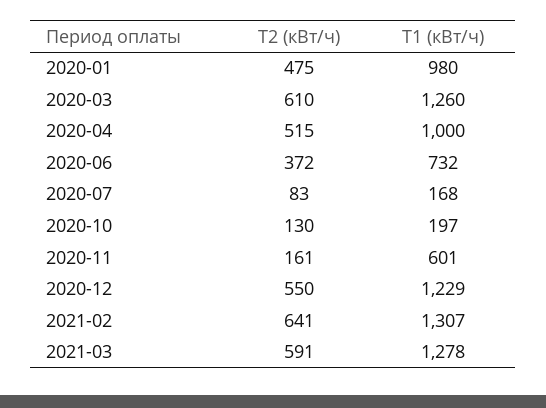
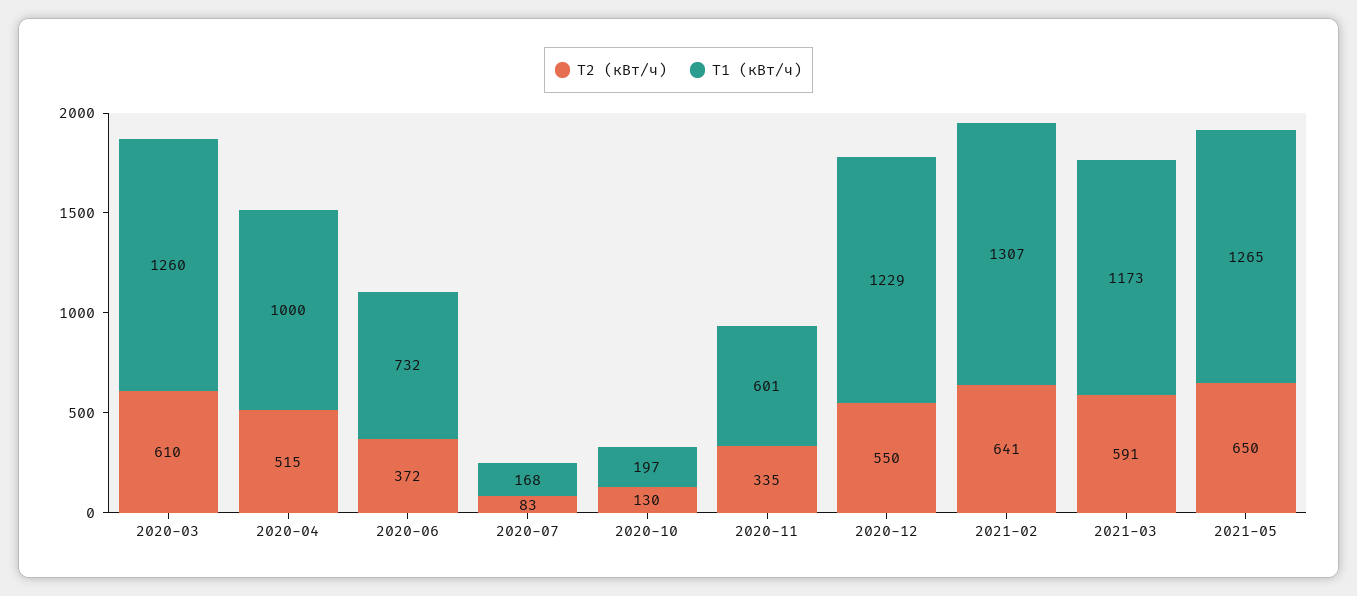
Т2 (кВт/ч), 2020-01: 475 -> none
Т1 (кВт/ч), 2020-01: 980 -> none
Т2 (кВт/ч), 2020-11: 161 -> 335
Т1 (кВт/ч), 2021-03: 1278 -> 1173
Т2 (кВт/ч), 2021-05: none -> 650
Т1 (кВт/ч), 2021-05: none -> 1265

